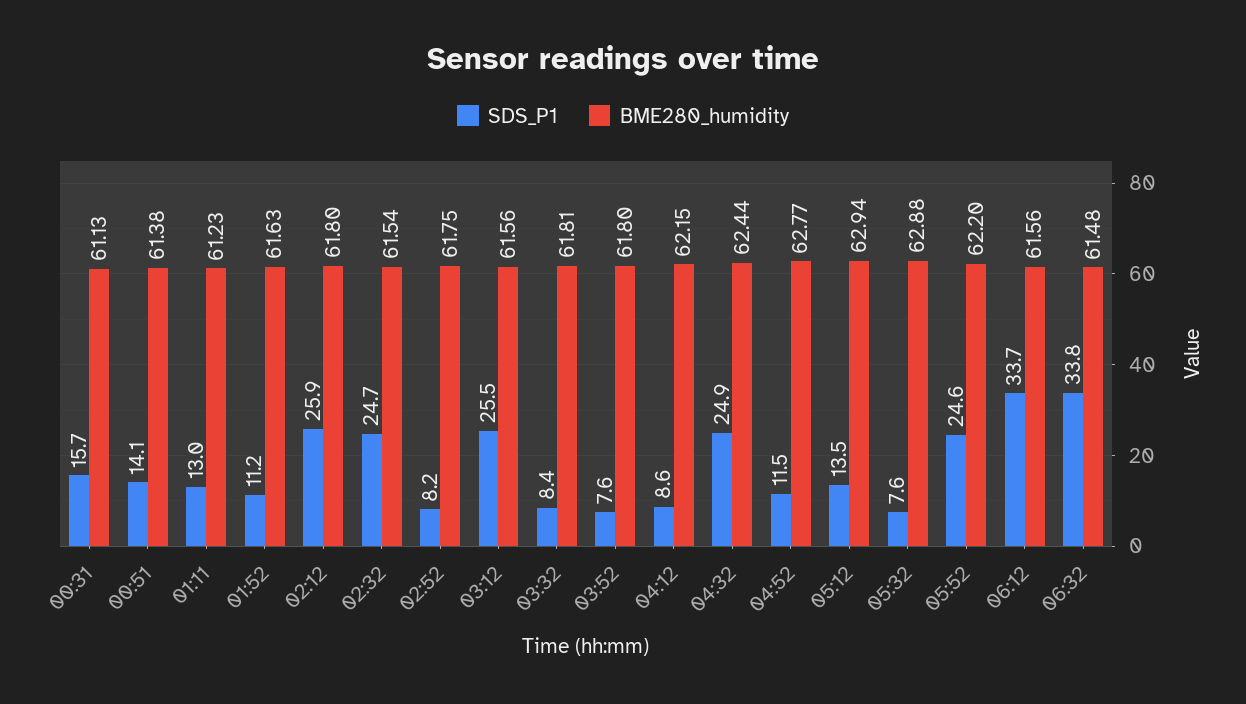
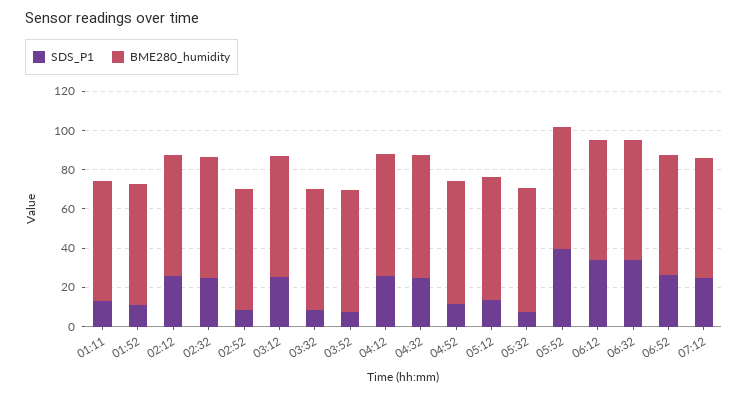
SDS_P1, 00:31: 15.7 -> none
BME280_humidity, 00:31: 61.13 -> none
SDS_P1, 00:51: 14.1 -> none
BME280_humidity, 00:51: 61.38 -> none
SDS_P1, 04:12: 8.6 -> 25
SDS_P1, 05:52: 24.6 -> 40
SDS_P1, 06:52: none -> 25
BME280_humidity, 06:52: none -> 60
SDS_P1, 07:12: none -> 25
BME280_humidity, 07:12: none -> 60

